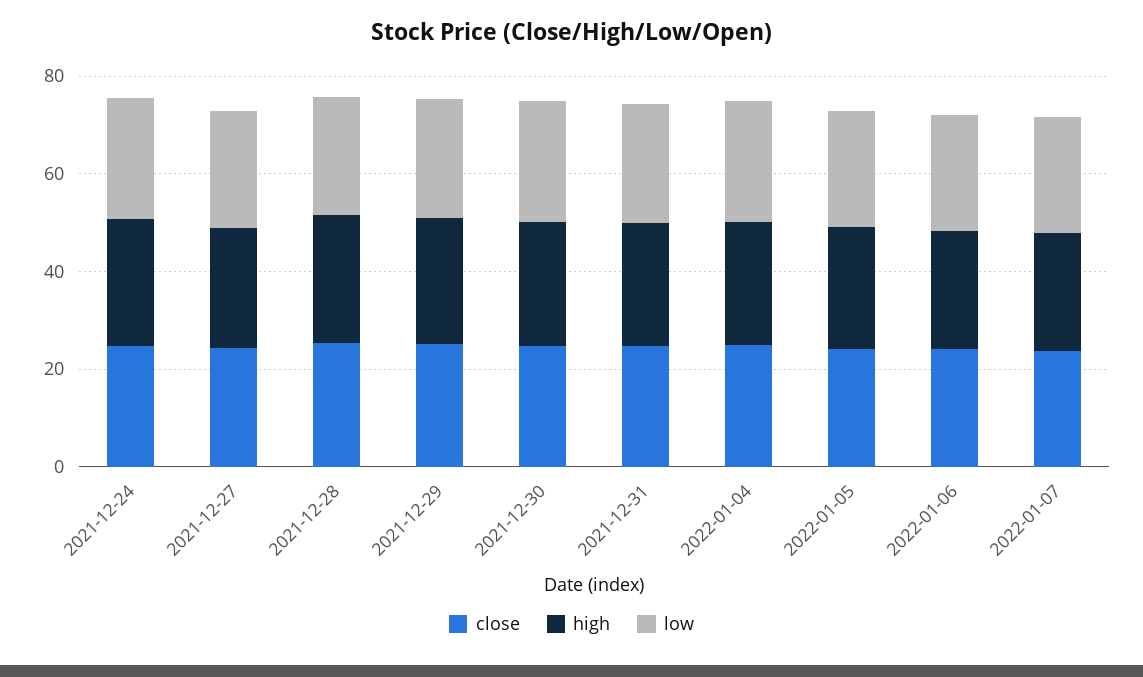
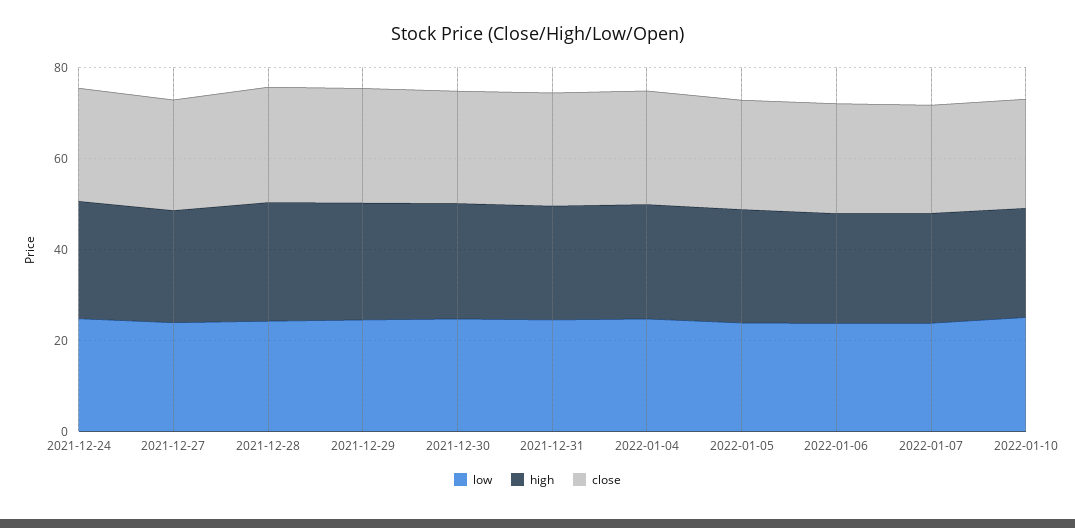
low, 2022-01-10: none -> 25
high, 2022-01-10: none -> 25
close, 2022-01-10: none -> 25

